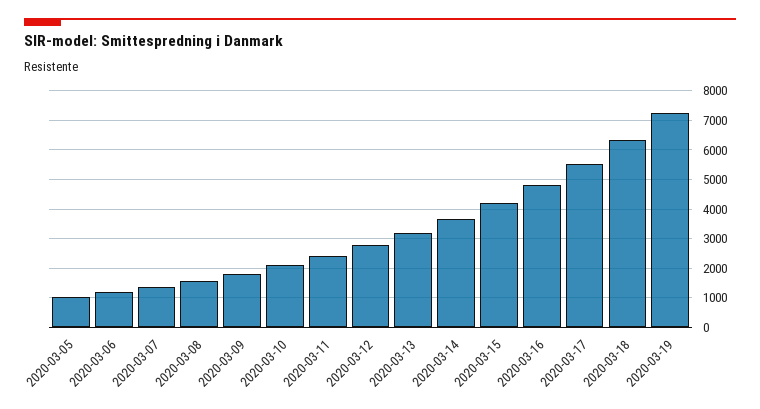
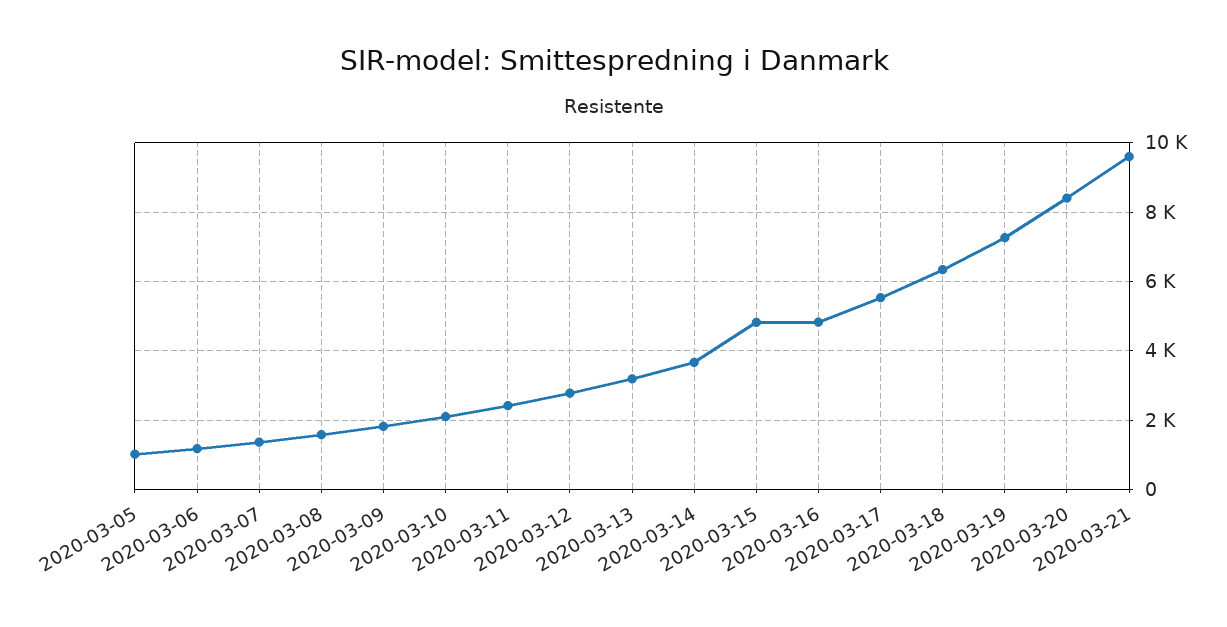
2020-03-15: 4250 -> 4800
2020-03-20: none -> 8400
2020-03-21: none -> 9600

